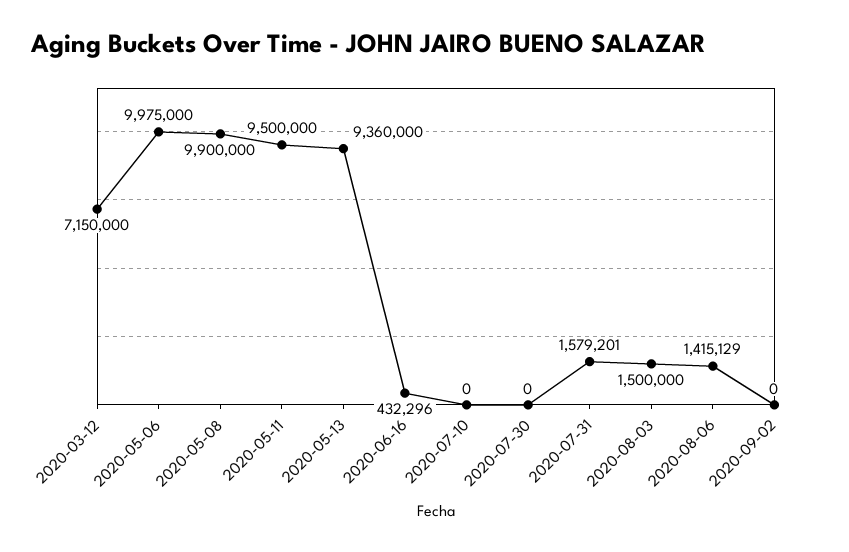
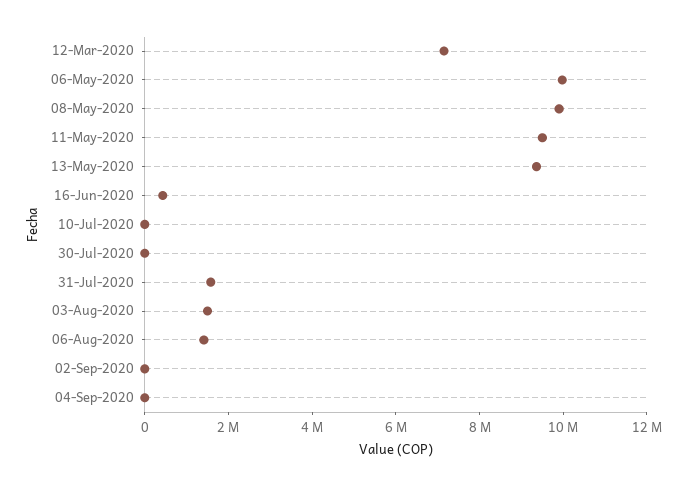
04-Sep-2020: none -> 0

